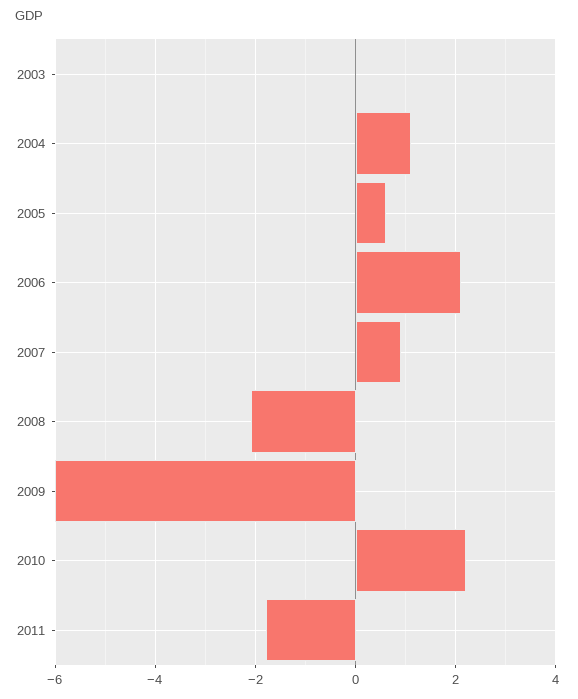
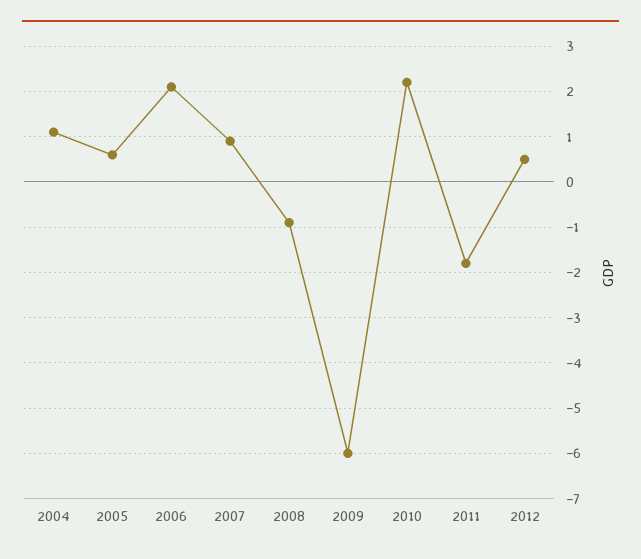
2003: 0 -> none
2008: -2 -> -1
2012: none -> 0.5

